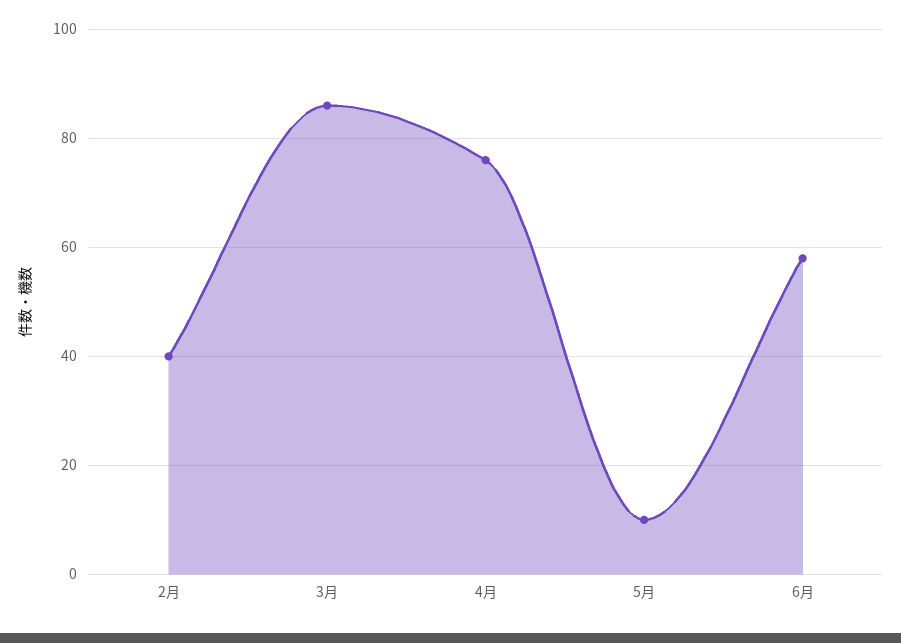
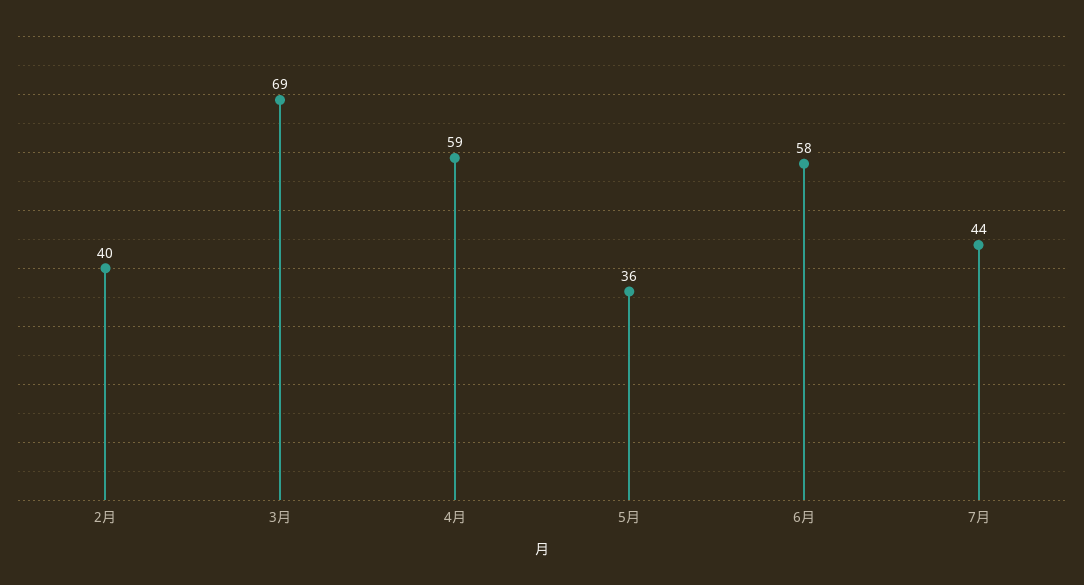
3月: 85 -> 69
4月: 75 -> 59
5月: 10 -> 36
7月: none -> 44

